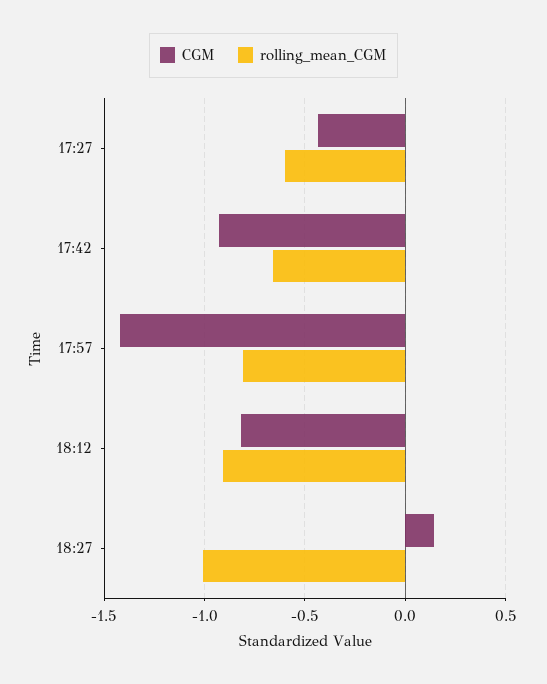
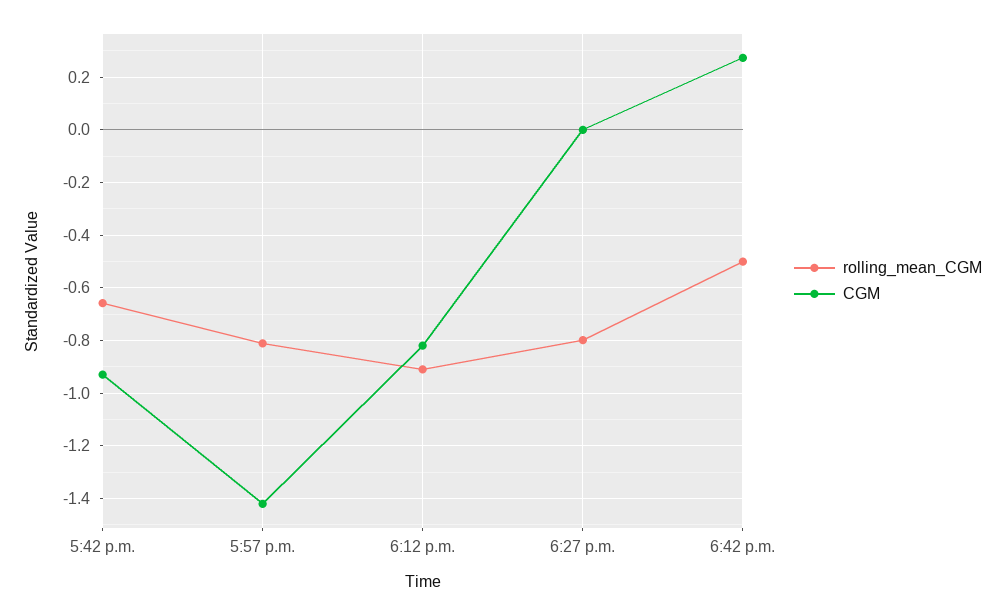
CGM, 17:27: -0.45 -> none
rolling_mean_CGM, 17:27: -0.6 -> none
CGM, 18:27: 0.15 -> 0
rolling_mean_CGM, 18:27: -1 -> -0.8
rolling_mean_CGM, 6:42 p.m.: none -> -0.5
CGM, 6:42 p.m.: none -> 0.275

